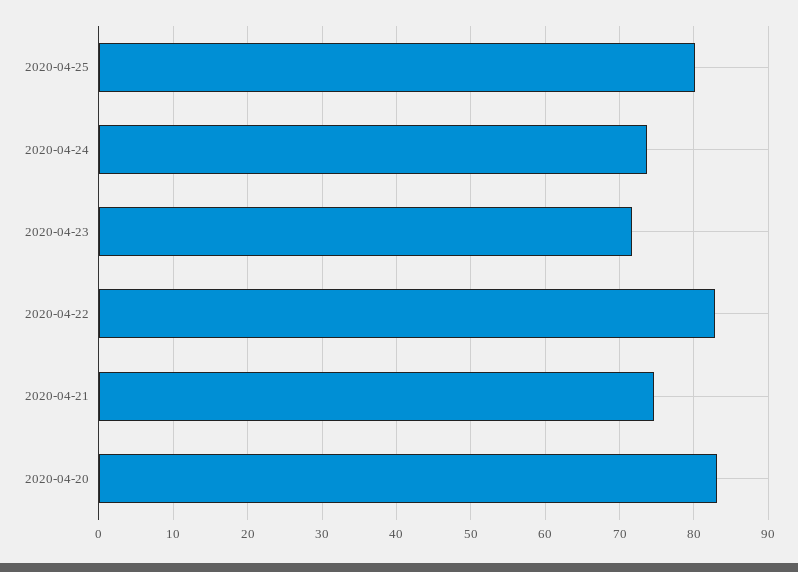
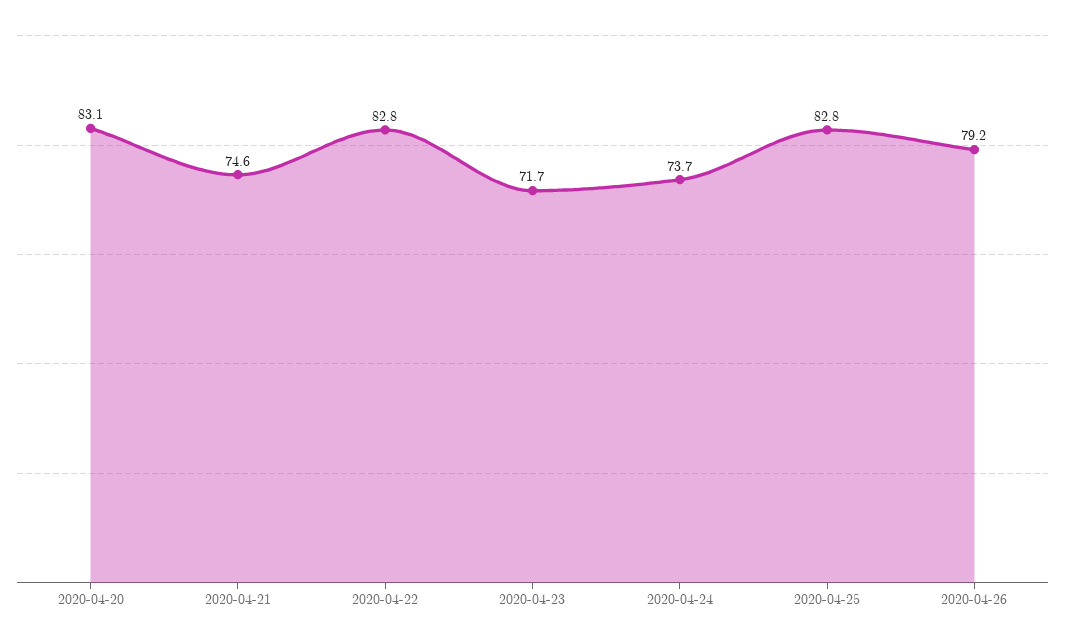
2020-04-25: 80 -> 82.8
2020-04-26: none -> 79.2

